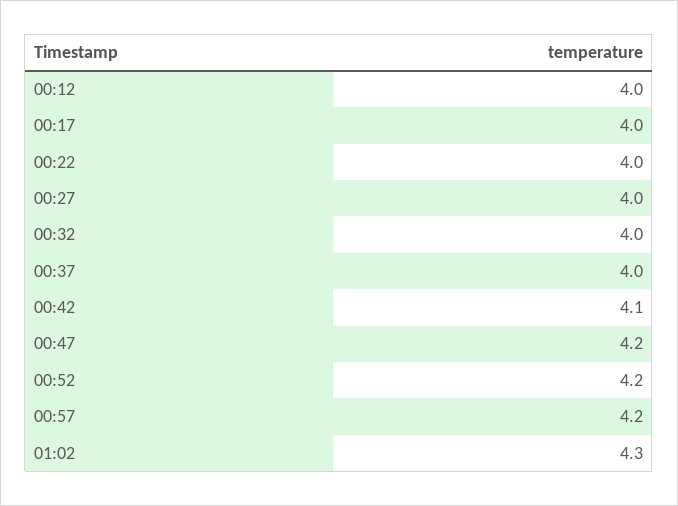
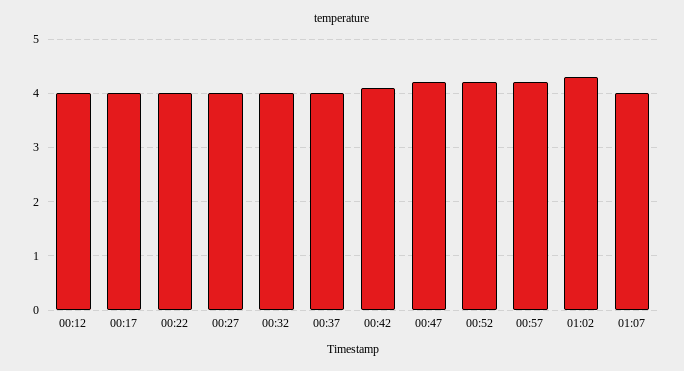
01:07: none -> 4

